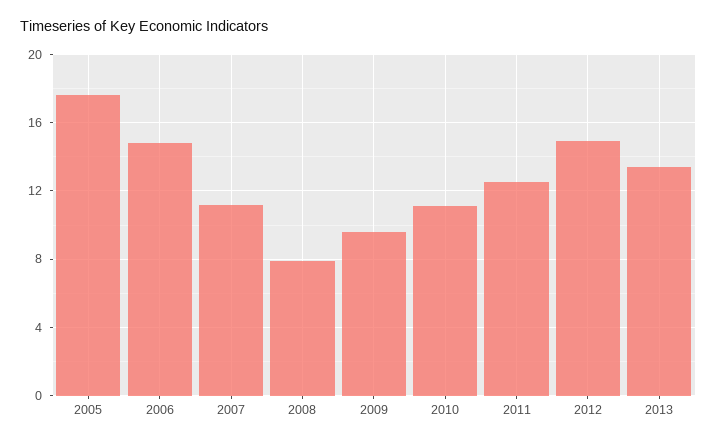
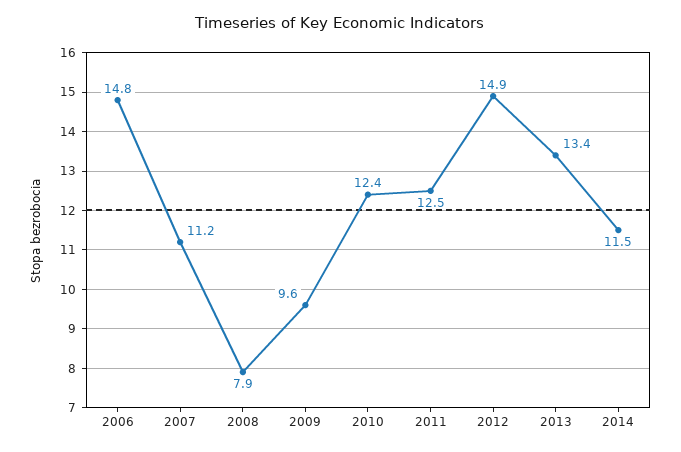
2005: 17.5 -> none
2010: 11 -> 12.4
2014: none -> 11.5

